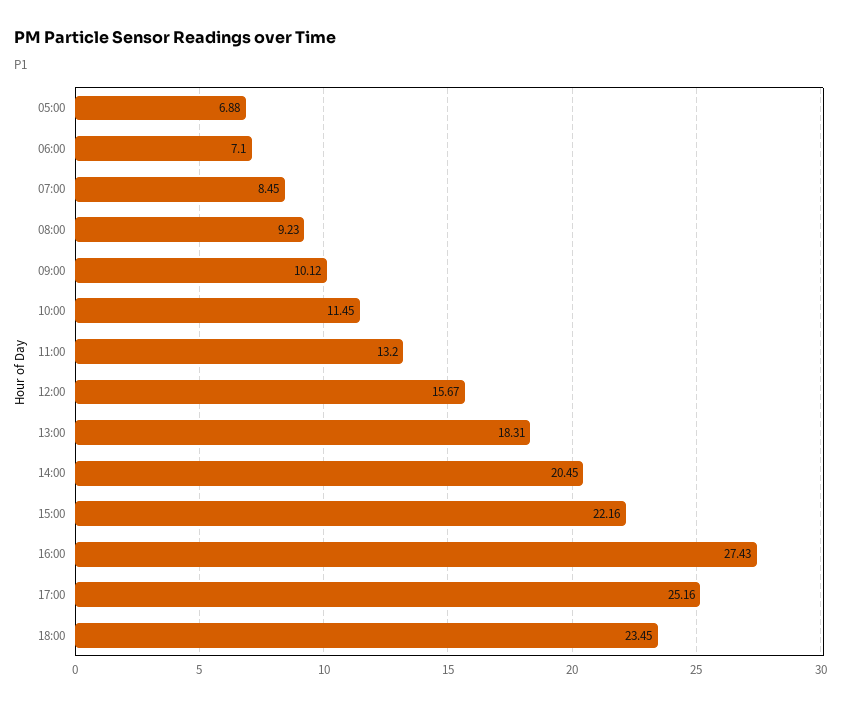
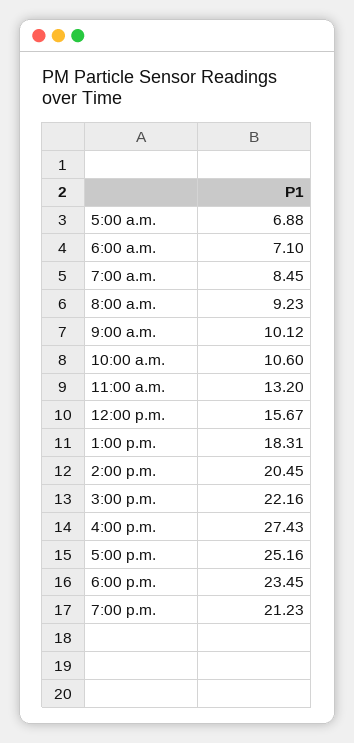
10:00: 11.45 -> 10.6
7:00 p.m.: none -> 21.23

